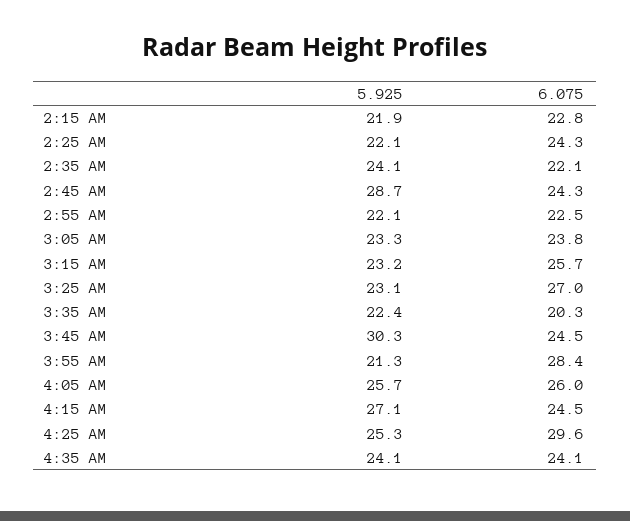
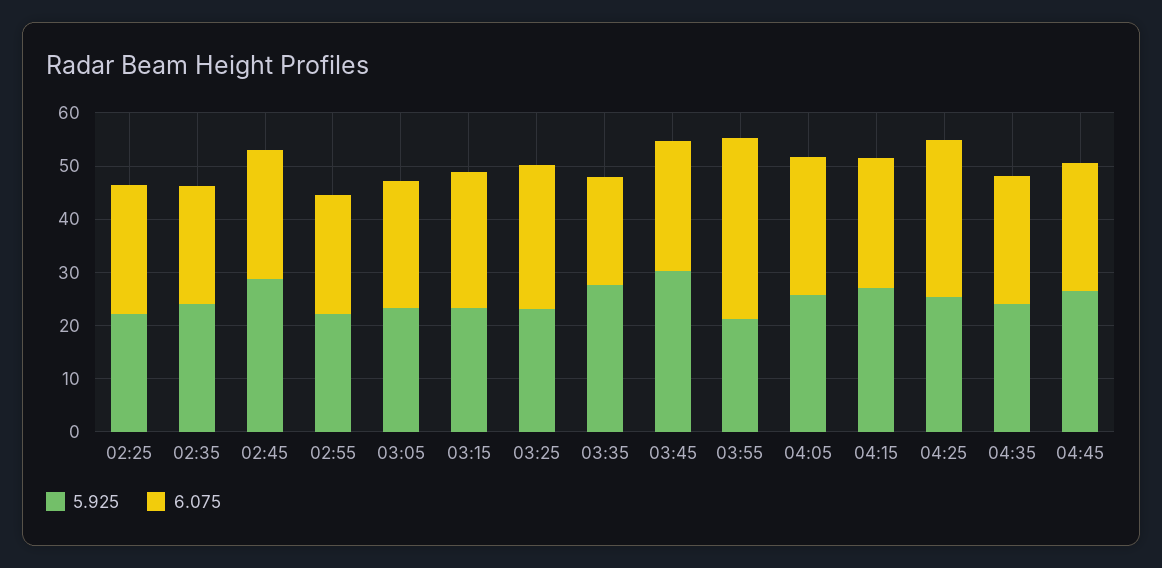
5.925, 2:15 AM: 21.9 -> none
6.075, 2:15 AM: 22.8 -> none
5.925, 3:35 AM: 22.4 -> 28
6.075, 3:55 AM: 28.4 -> 34
5.925, 04:45: none -> 26
6.075, 04:45: none -> 24

